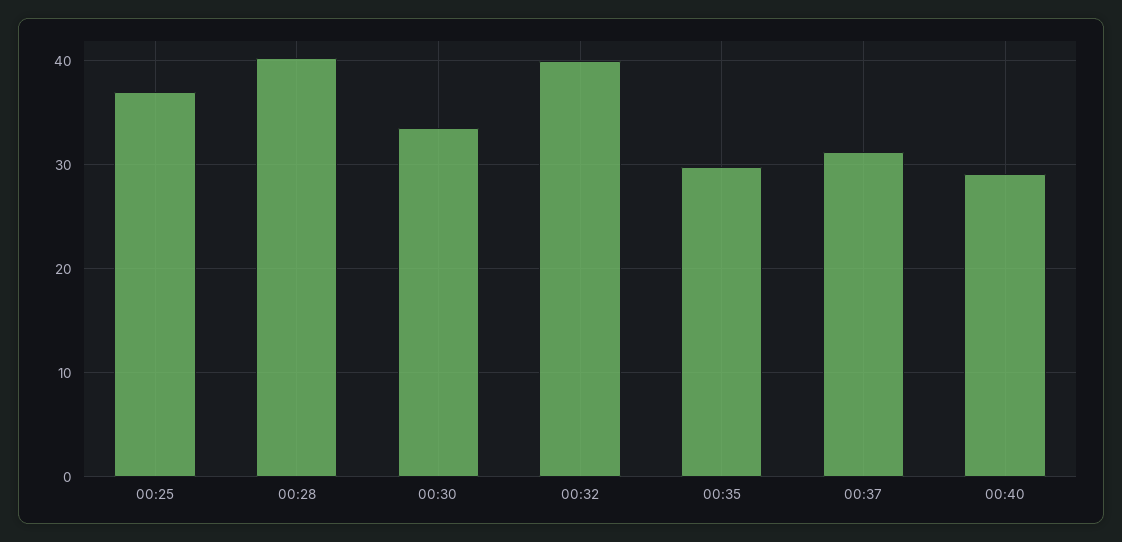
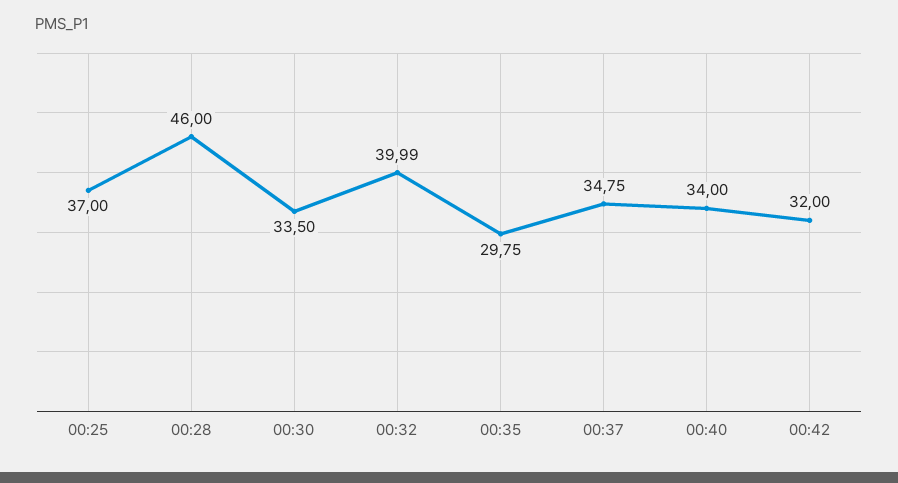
00:28: 40 -> 46
00:37: 31 -> 34.75
00:40: 29 -> 34
00:42: none -> 32

